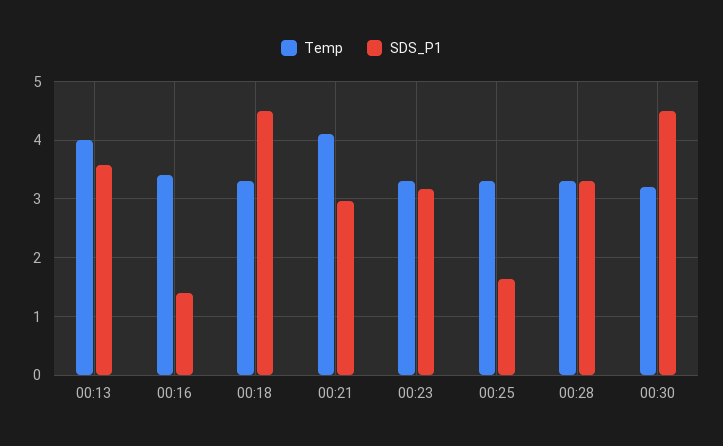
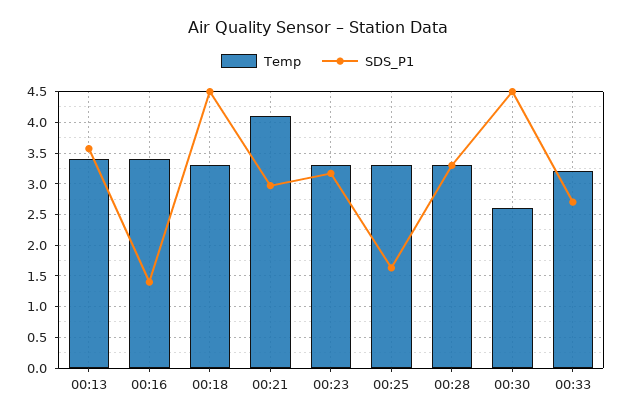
Temp, 00:13: 4 -> 3.4
Temp, 00:30: 3.2 -> 2.6
Temp, 00:33: none -> 3.2
SDS_P1, 00:33: none -> 2.7

